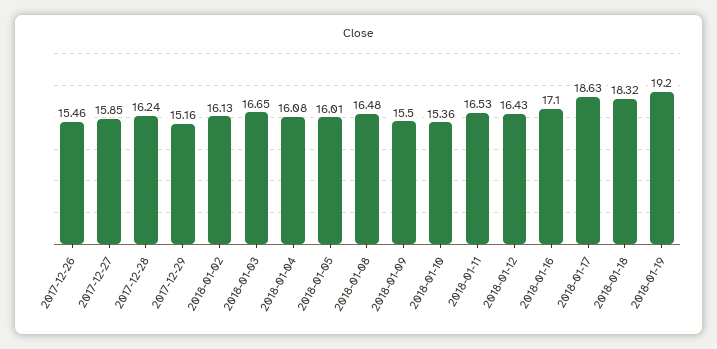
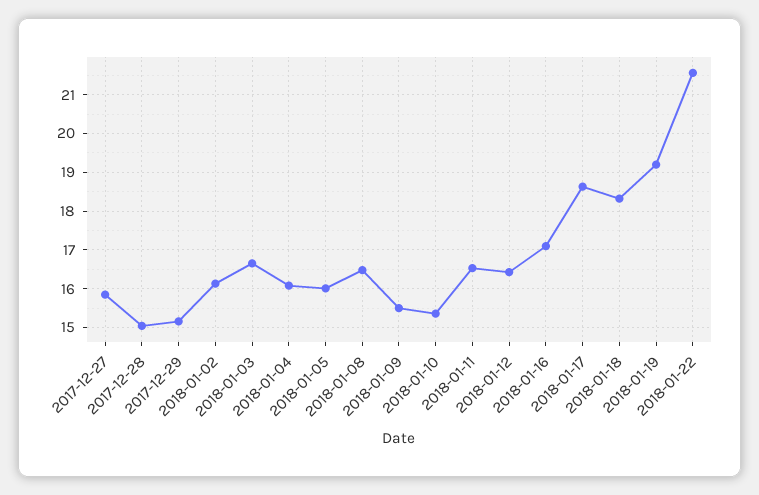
2017-12-26: 15.46 -> none
2017-12-28: 16.24 -> 15
2018-01-22: none -> 21.6

